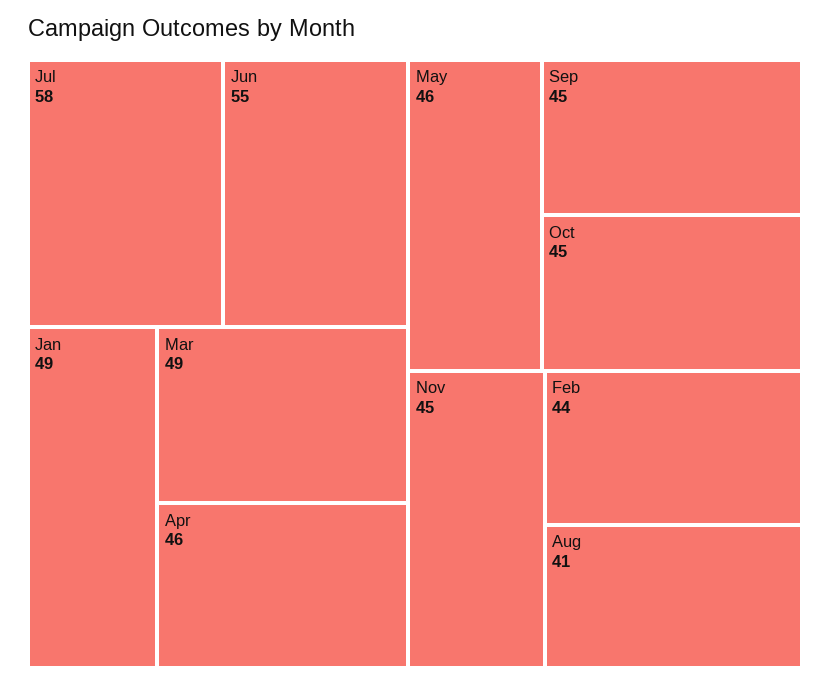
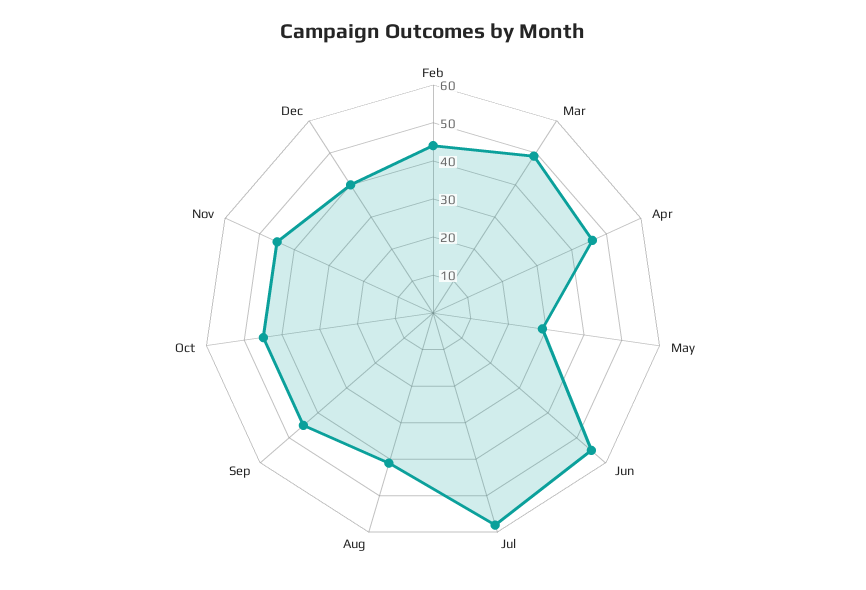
Jan: 49 -> none
May: 46 -> 30
Dec: none -> 40

